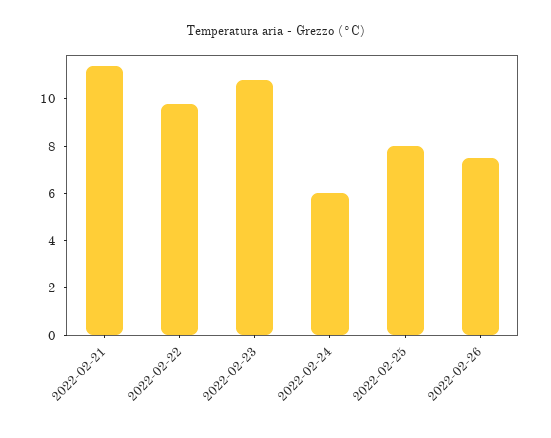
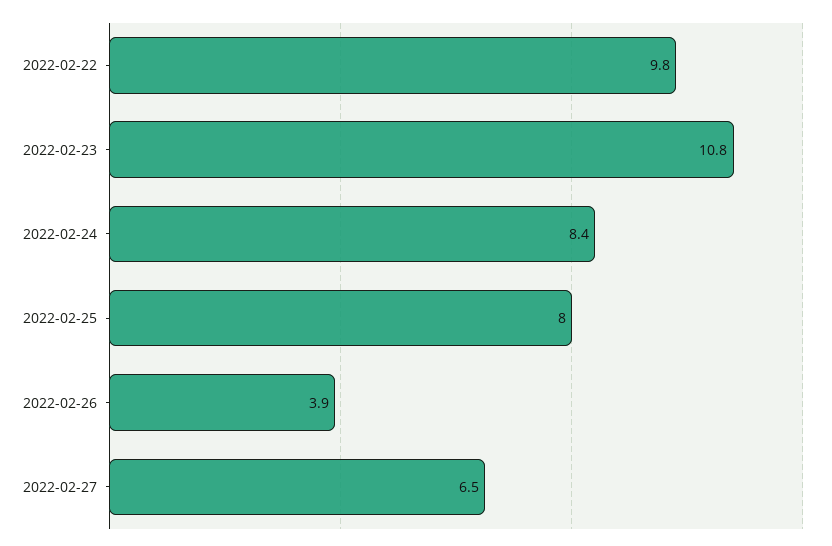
2022-02-21: 11.5 -> none
2022-02-24: 6 -> 8.4
2022-02-26: 7.5 -> 3.9
2022-02-27: none -> 6.5

